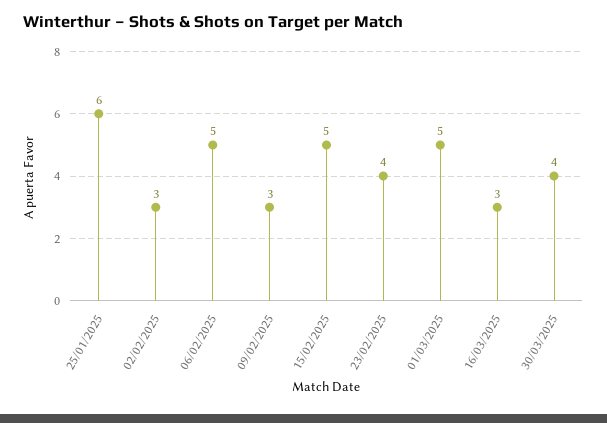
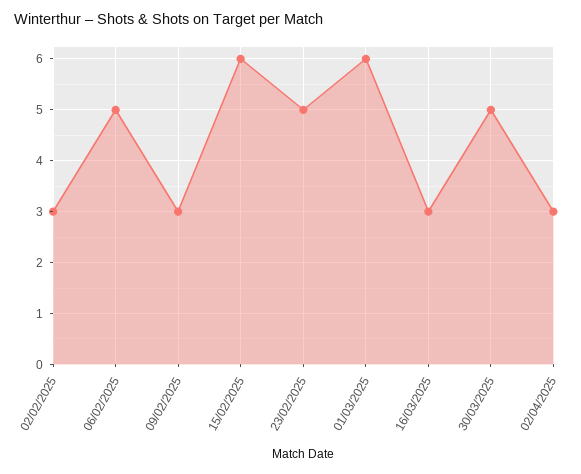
25/01/2025: 6 -> none
15/02/2025: 5 -> 6
23/02/2025: 4 -> 5
01/03/2025: 5 -> 6
30/03/2025: 4 -> 5
02/04/2025: none -> 3

